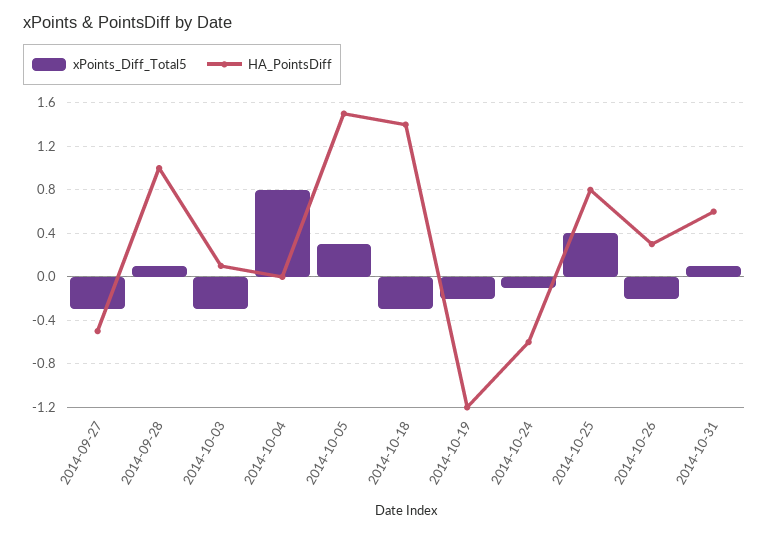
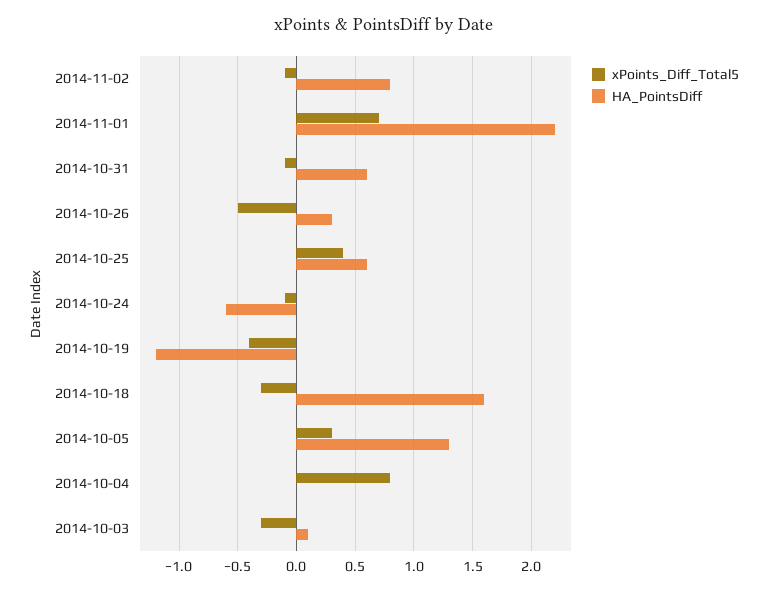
xPoints_Diff_Total5, 2014-09-27: -0.3 -> none
HA_PointsDiff, 2014-09-27: -0.5 -> none
xPoints_Diff_Total5, 2014-09-28: 0.1 -> none
HA_PointsDiff, 2014-09-28: 1 -> none
HA_PointsDiff, 2014-10-05: 1.5 -> 1.3
HA_PointsDiff, 2014-10-18: 1.4 -> 1.6
xPoints_Diff_Total5, 2014-10-19: -0.2 -> -0.4
HA_PointsDiff, 2014-10-25: 0.8 -> 0.6
xPoints_Diff_Total5, 2014-10-26: -0.2 -> -0.5
xPoints_Diff_Total5, 2014-10-31: 0.1 -> -0.1
xPoints_Diff_Total5, 2014-11-02: none -> -0.1
HA_PointsDiff, 2014-11-02: none -> 0.8
xPoints_Diff_Total5, 2014-11-01: none -> 0.7
HA_PointsDiff, 2014-11-01: none -> 2.2

